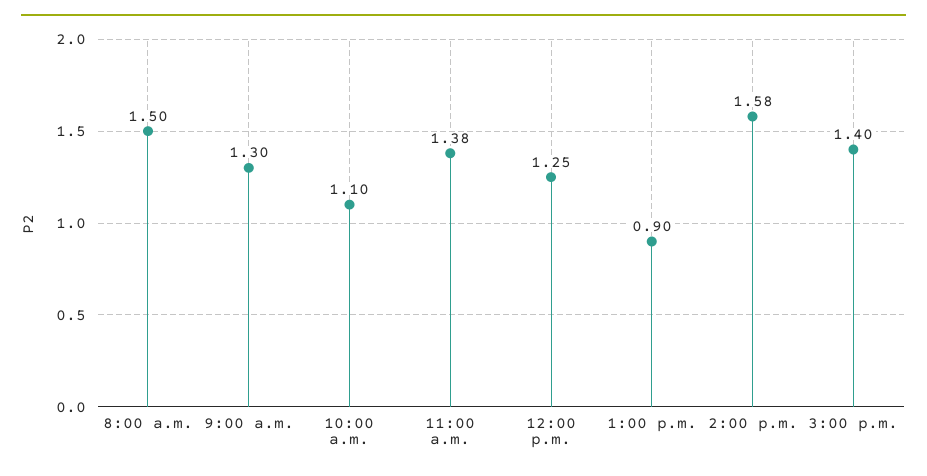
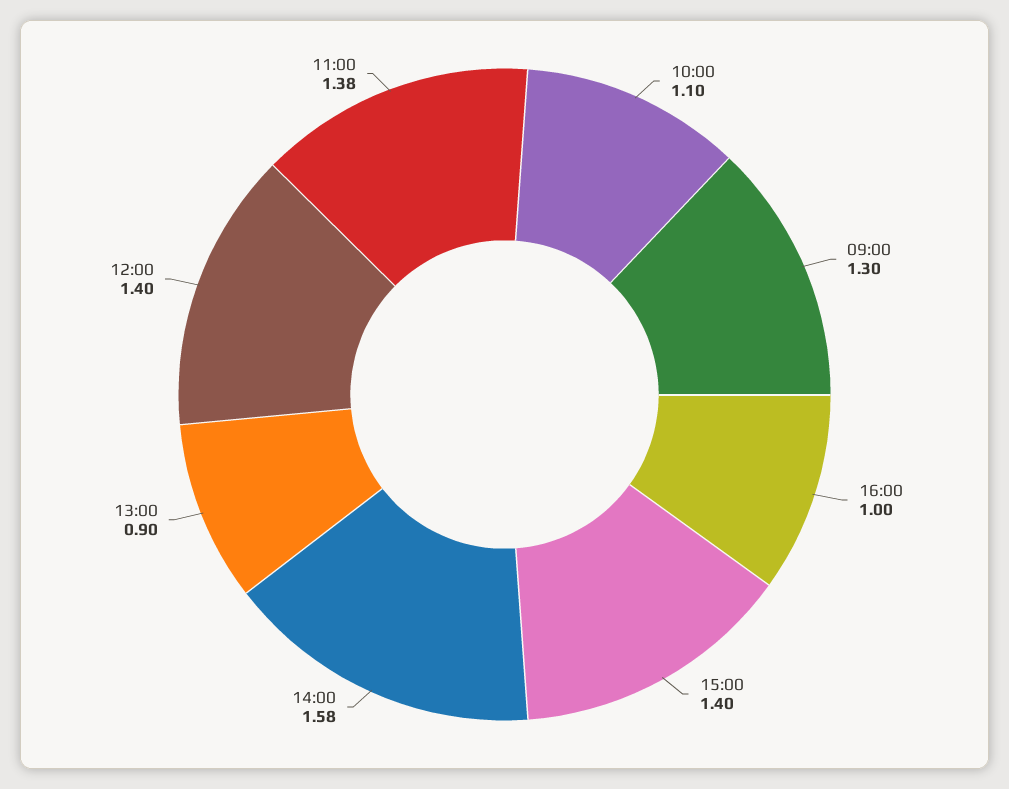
8:00 a.m.: 1.5 -> none
12:00 p.m.: 1.25 -> 1.4
16:00: none -> 1

